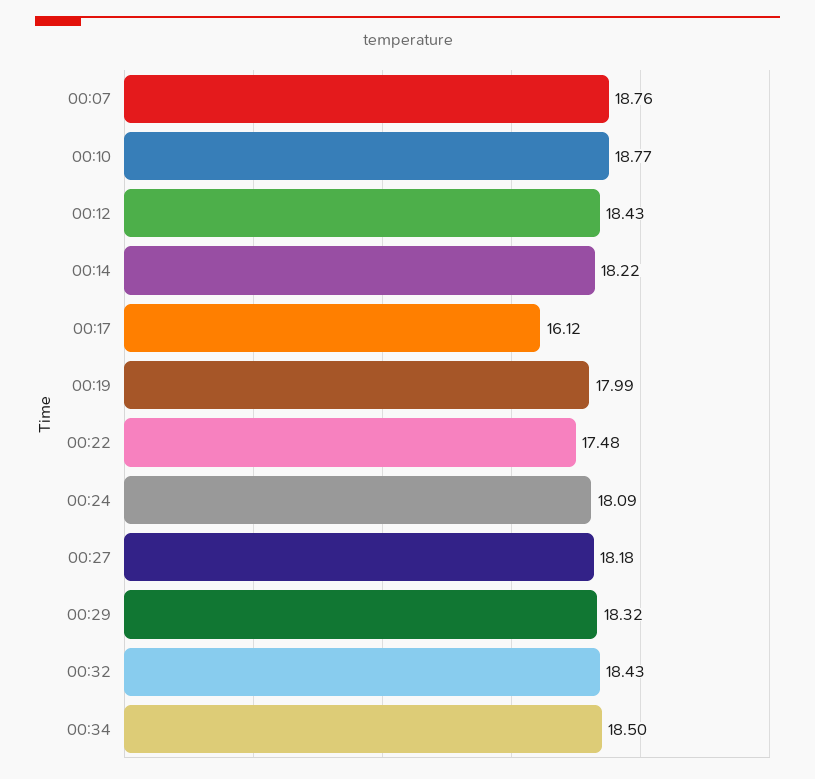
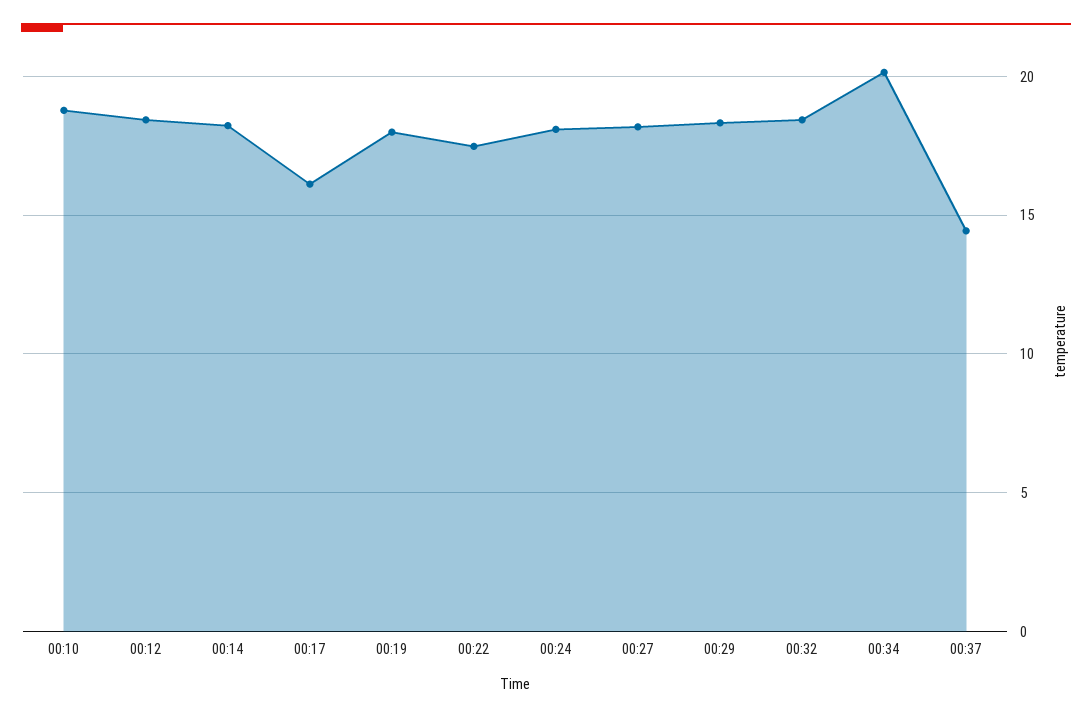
00:07: 18.76 -> none
00:34: 18.5 -> 20
00:37: none -> 14.5

